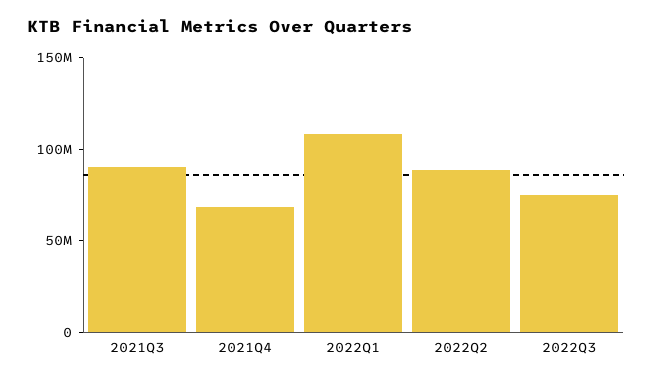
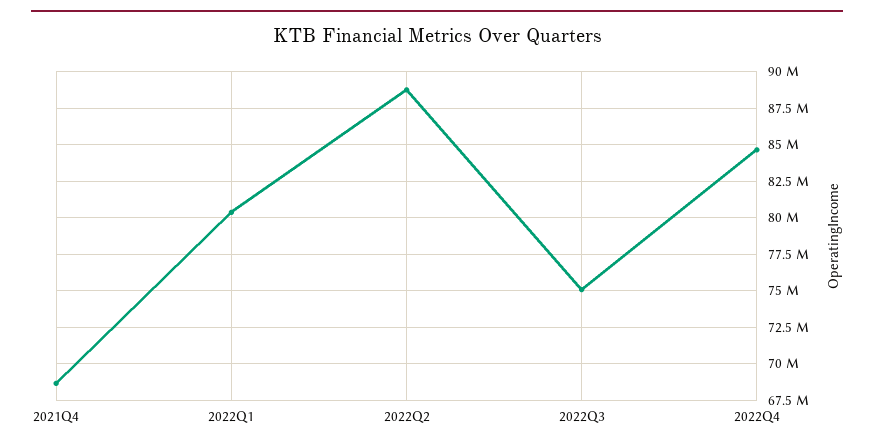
2021Q3: 90000000 -> none
2022Q1: 110000000 -> 80500000
2022Q4: none -> 84500000

